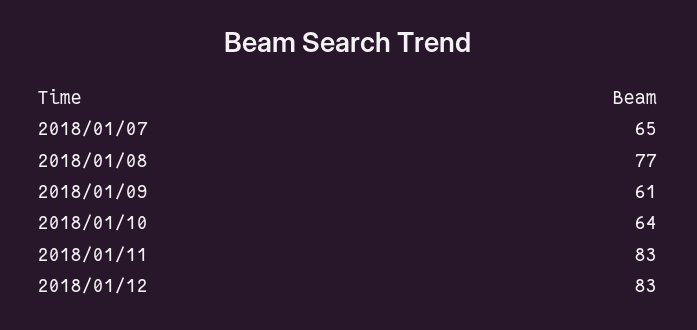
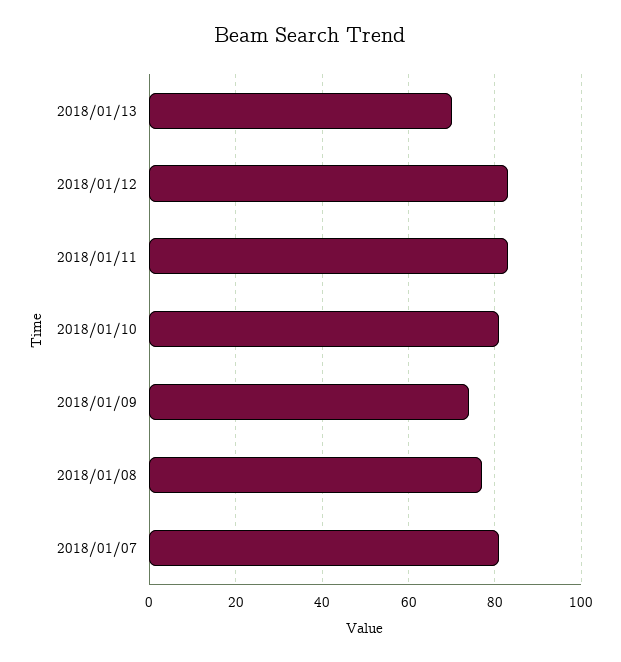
2018/01/07: 65 -> 80
2018/01/09: 61 -> 75
2018/01/10: 64 -> 80
2018/01/13: none -> 70

